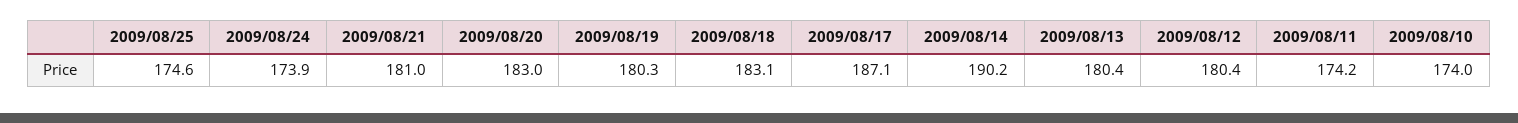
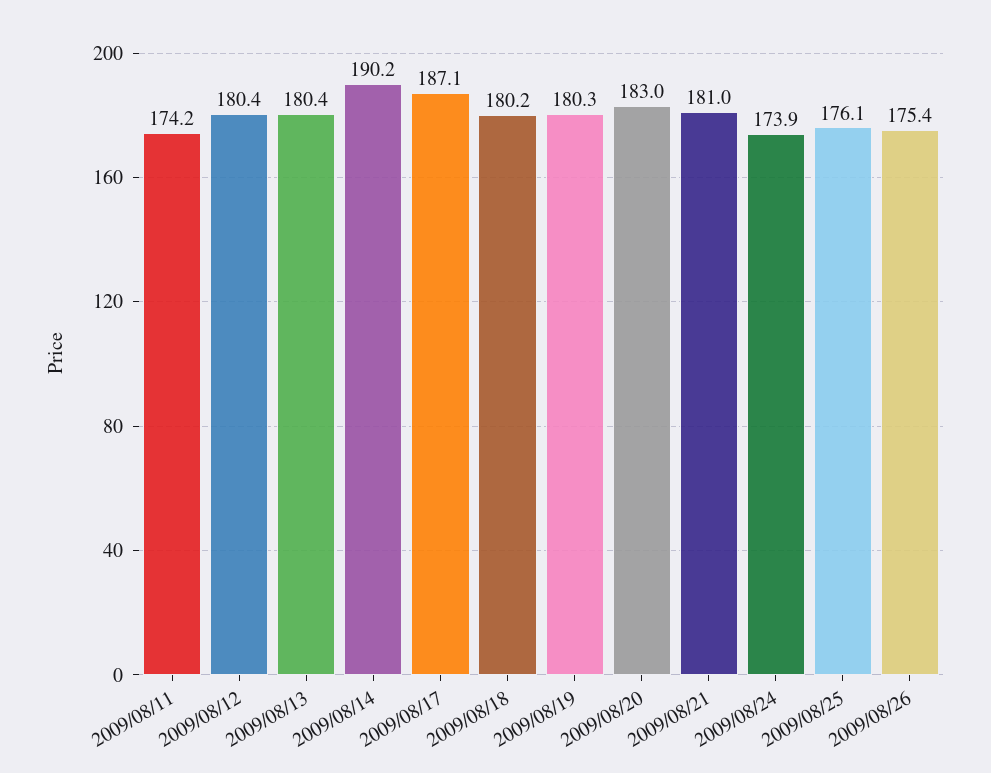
2009/08/25: 174.6 -> 176.1
2009/08/18: 183.1 -> 180.2
2009/08/10: 174 -> none
2009/08/26: none -> 175.4

